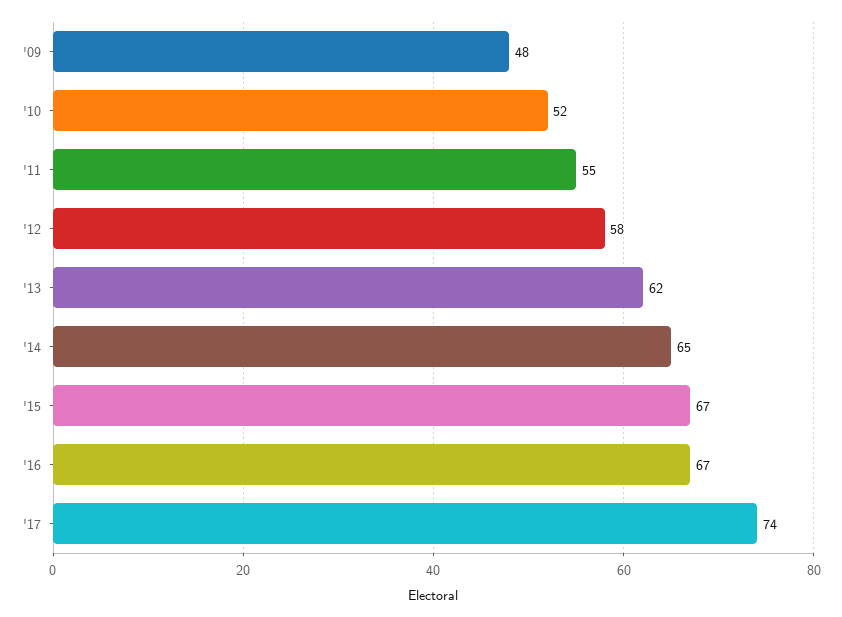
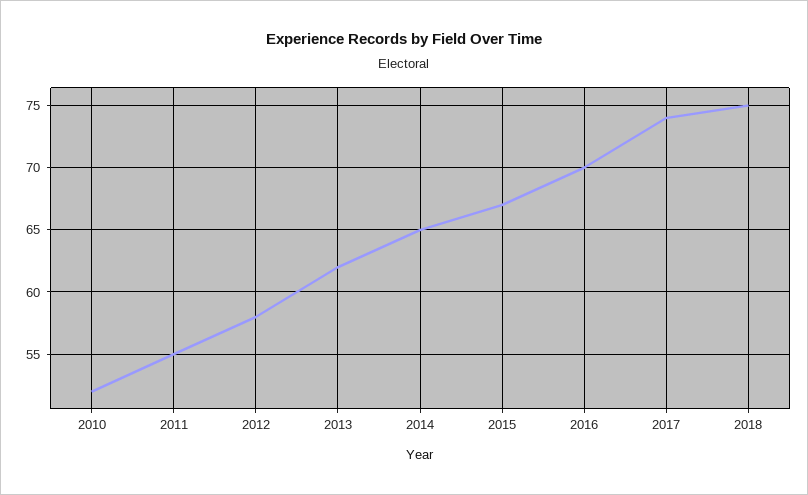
'09: 48 -> none
'16: 67 -> 70
2018: none -> 75

